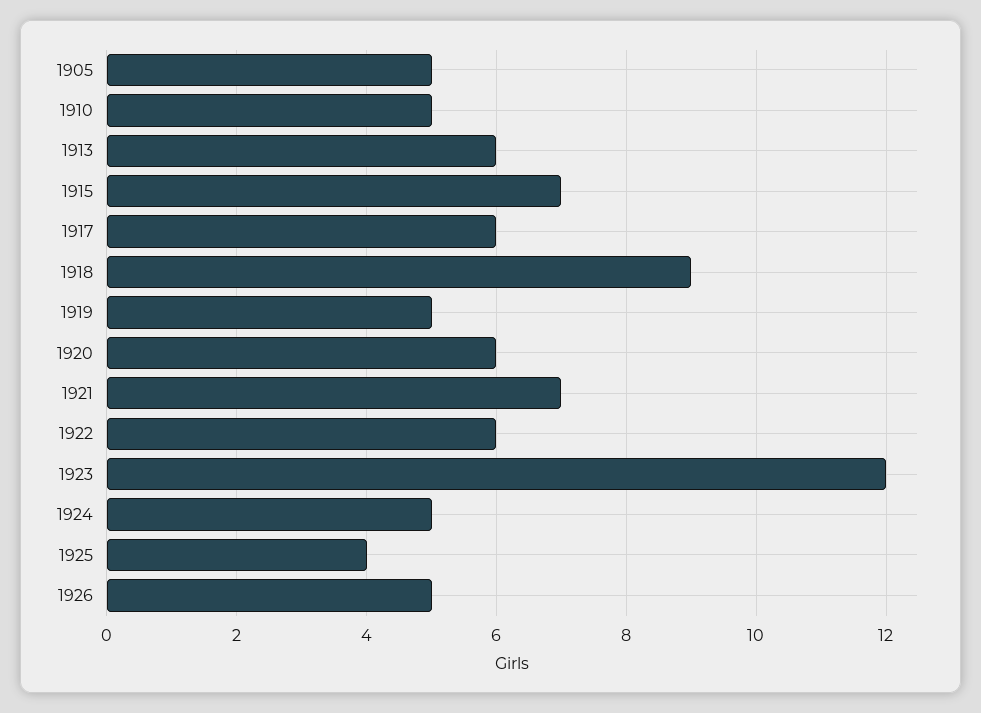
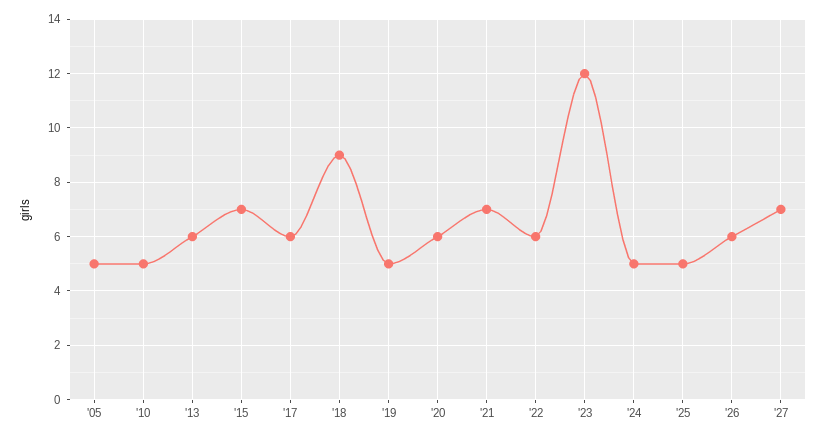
1925: 4 -> 5
1926: 5 -> 6
'27: none -> 7

